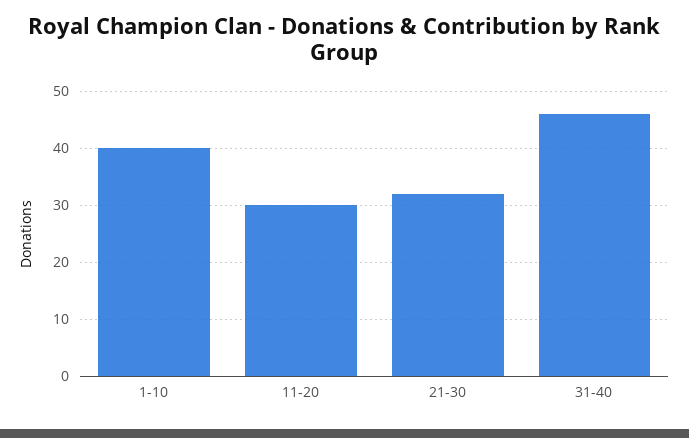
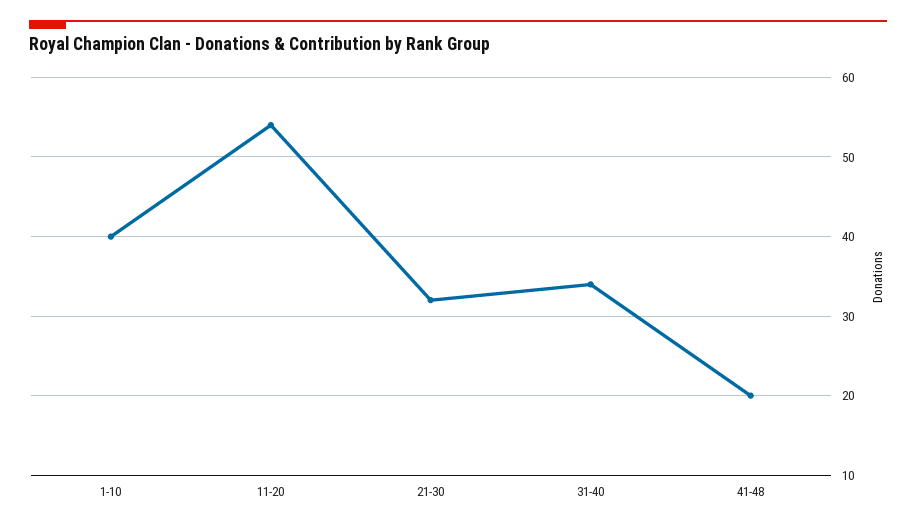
11-20: 30 -> 54
31-40: 45 -> 34
41-48: none -> 20

